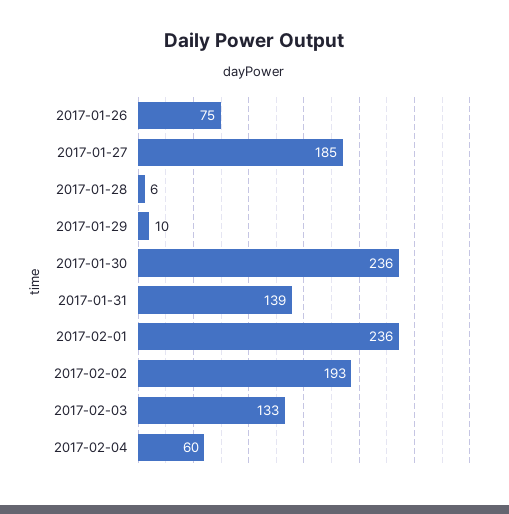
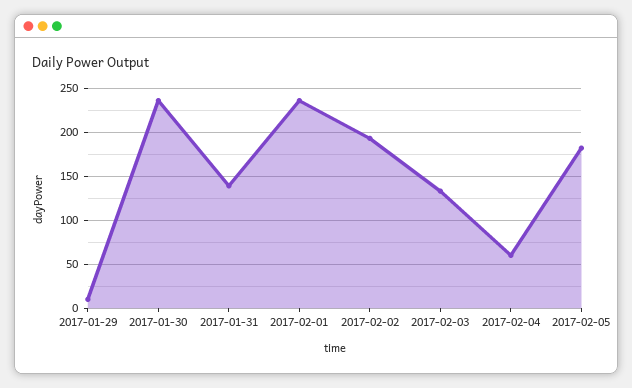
2017-01-26: 75 -> none
2017-01-27: 185 -> none
2017-01-28: 6 -> none
2017-02-05: none -> 180

